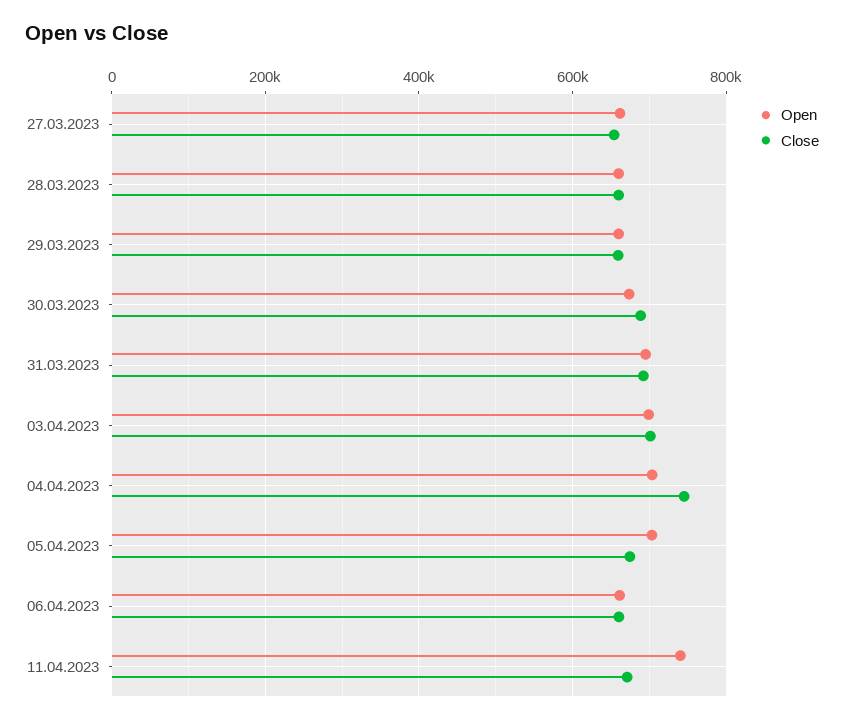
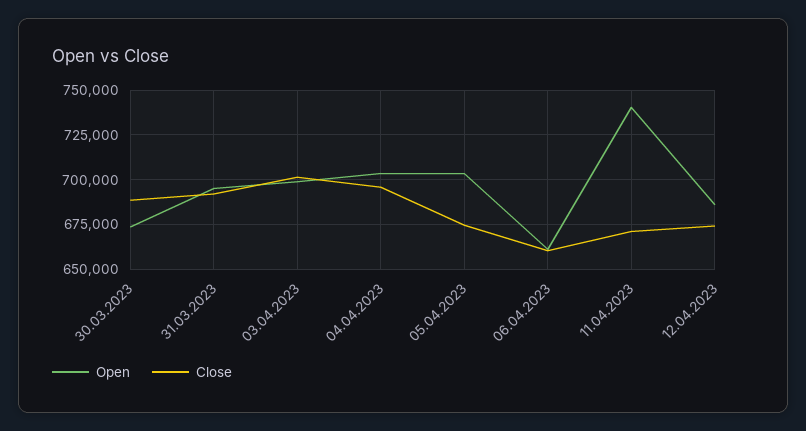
Open, 27.03.2023: 660000 -> none
Close, 27.03.2023: 660000 -> none
Open, 28.03.2023: 660000 -> none
Close, 28.03.2023: 660000 -> none
Open, 29.03.2023: 660000 -> none
Close, 29.03.2023: 660000 -> none
Close, 04.04.2023: 740000 -> 695000
Open, 12.04.2023: none -> 685000
Close, 12.04.2023: none -> 675000

